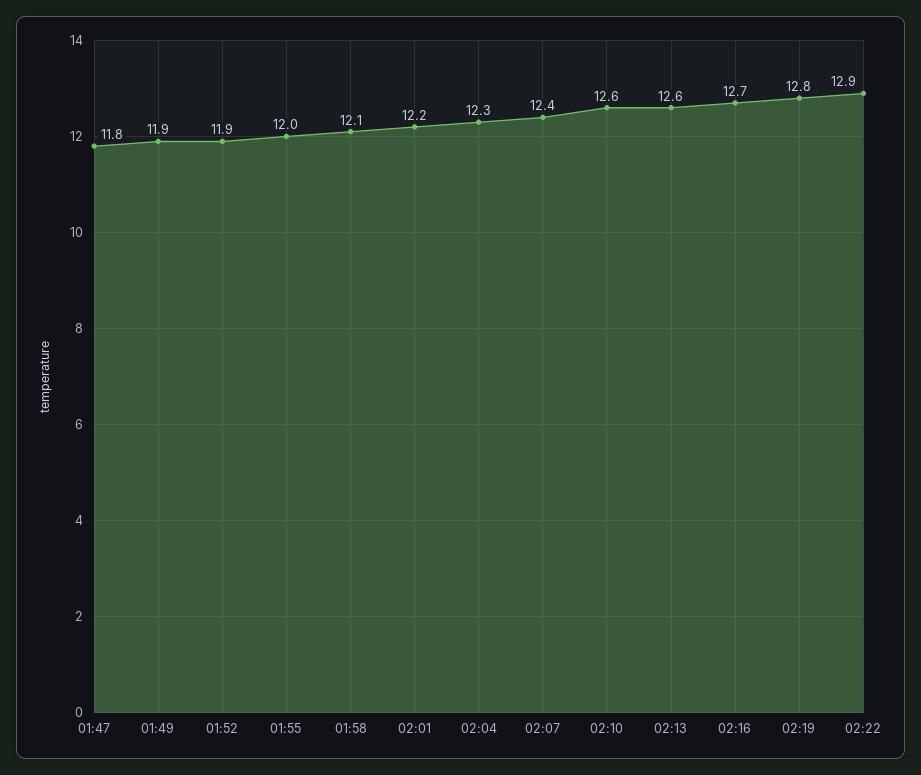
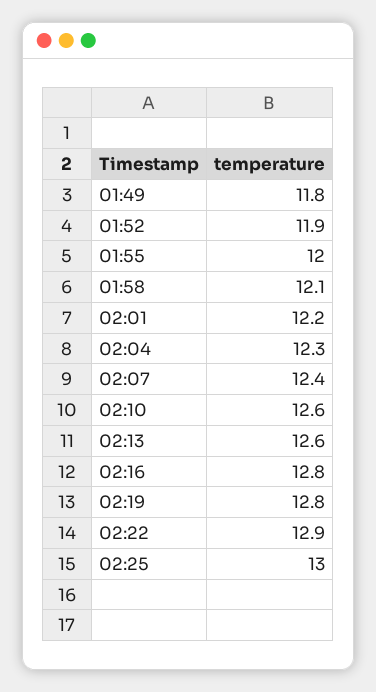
01:47: 11.8 -> none
01:49: 11.9 -> 11.8
02:16: 12.7 -> 12.8
02:25: none -> 13

